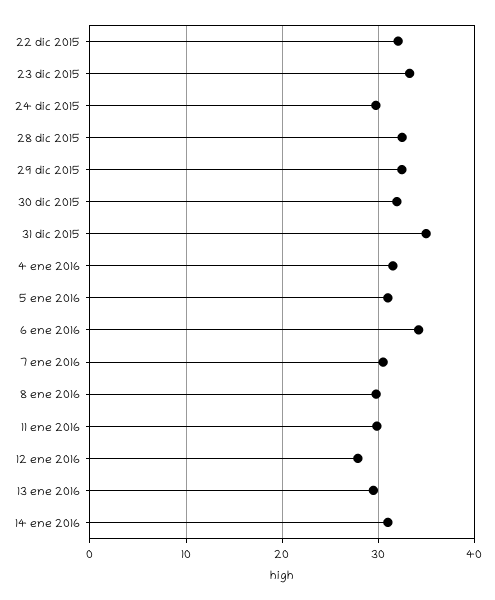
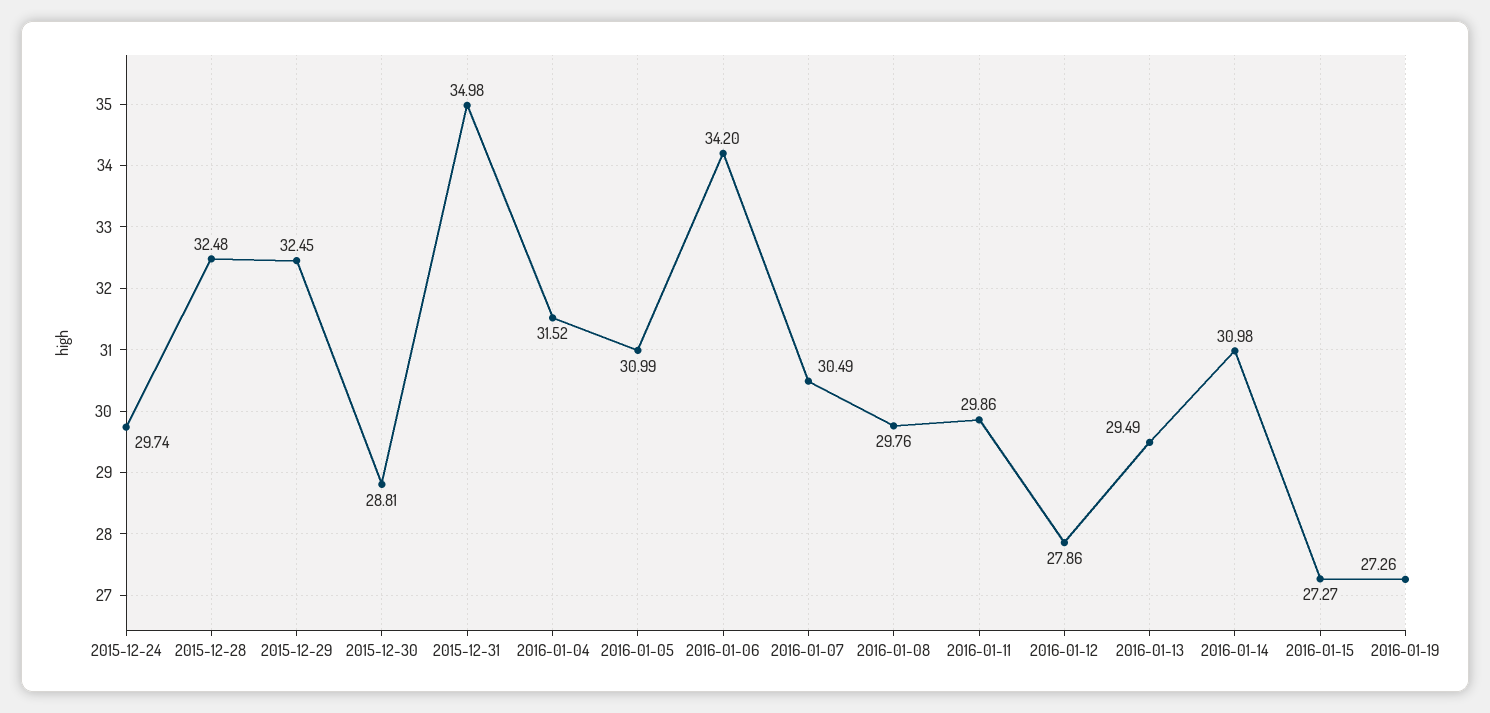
22 dic 2015: 32 -> none
23 dic 2015: 33 -> none
30 dic 2015: 32 -> 28.81
2016-01-15: none -> 27.27
2016-01-19: none -> 27.26

